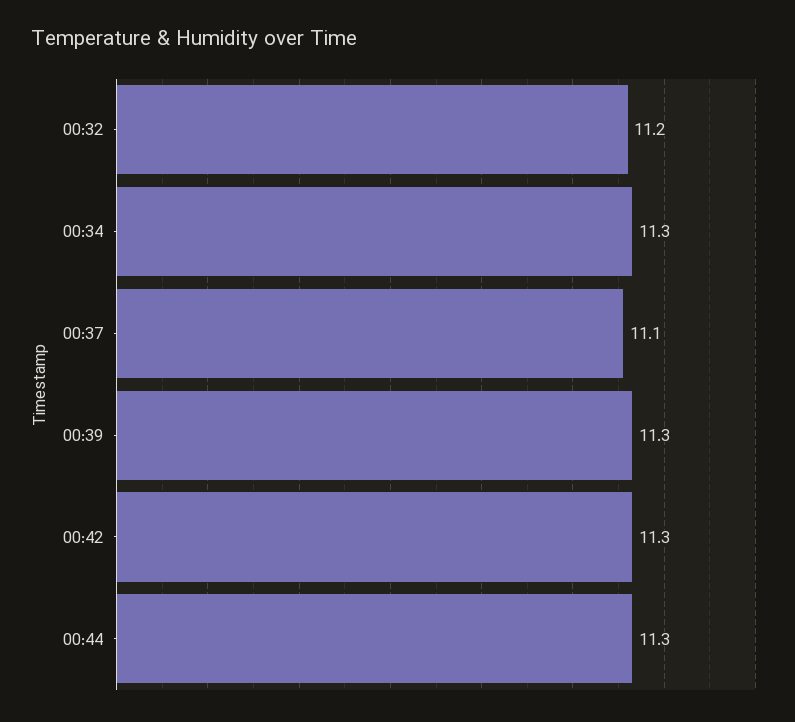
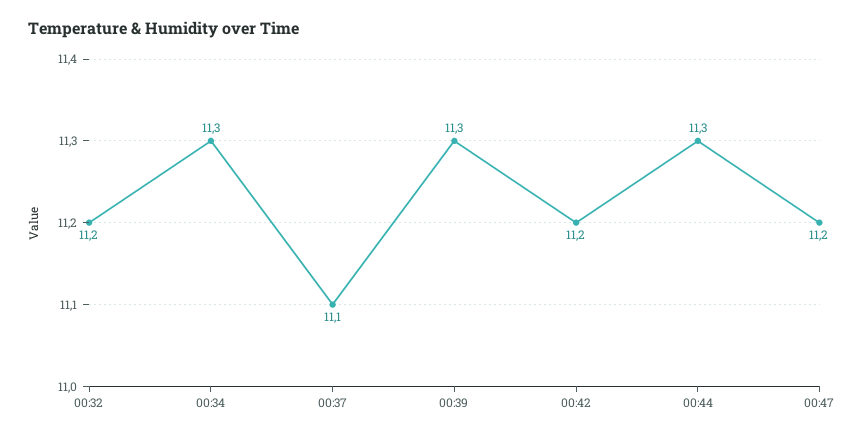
00:42: 11.3 -> 11.2
00:47: none -> 11.2

